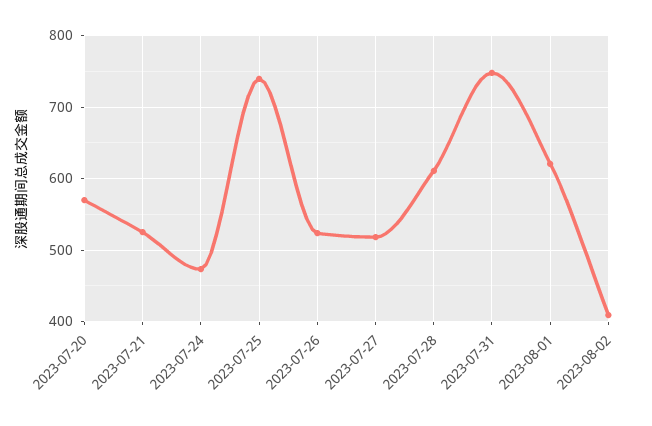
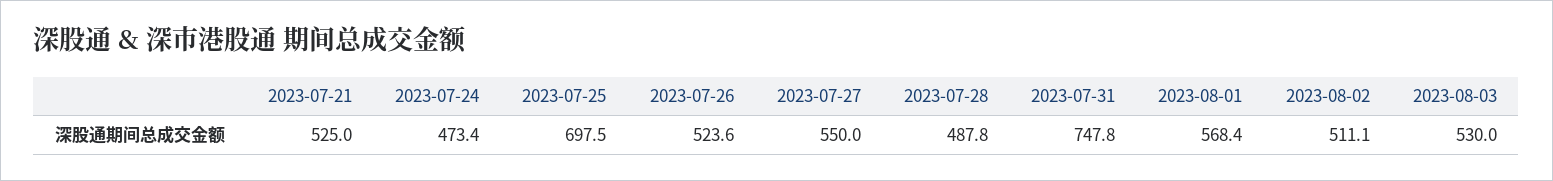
2023-07-20: 570 -> none
2023-07-25: 740 -> 697.5
2023-07-27: 520 -> 550
2023-07-28: 610 -> 487.8
2023-08-01: 620 -> 568.4
2023-08-02: 410 -> 511.1
2023-08-03: none -> 530

